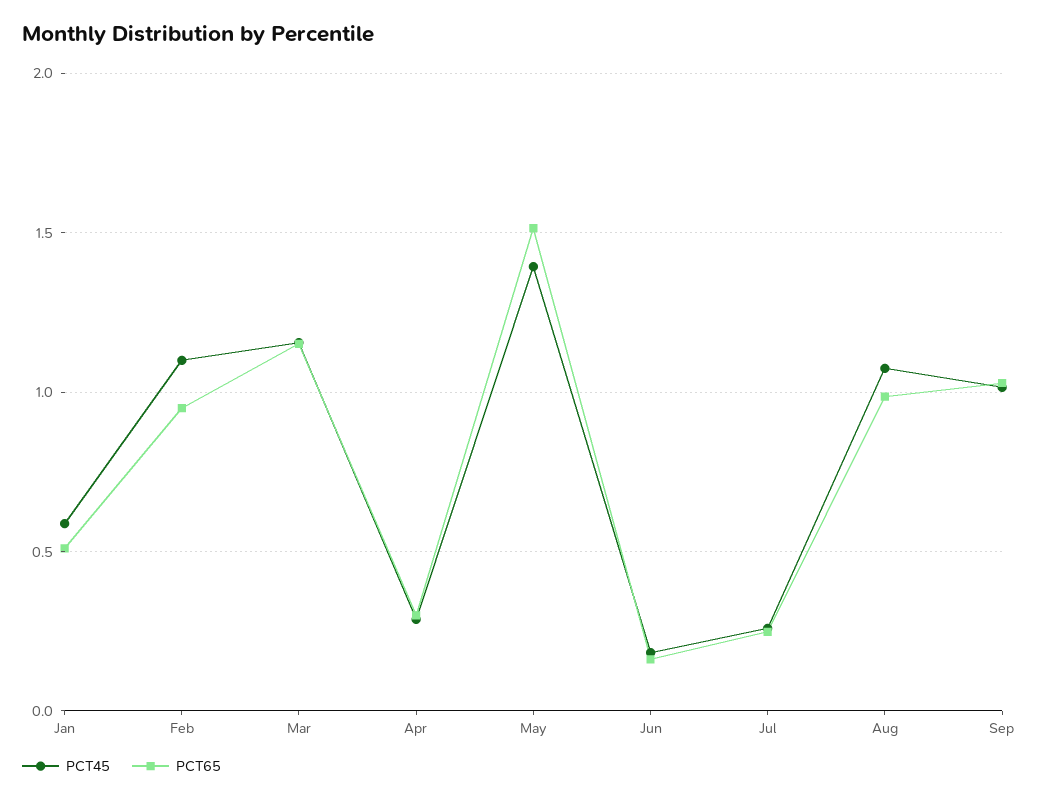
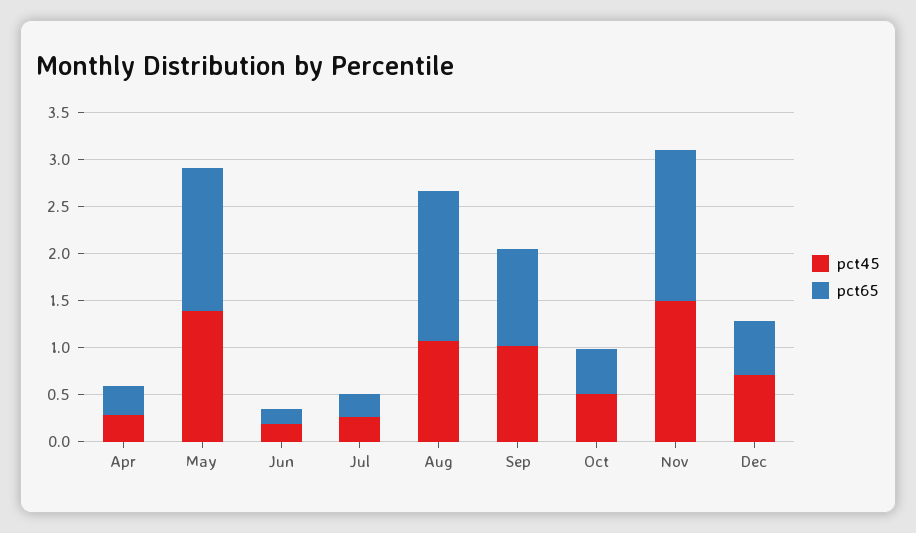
PCT45, Jan: 0.6 -> none
PCT65, Jan: 0.5 -> none
PCT45, Feb: 1.1 -> none
PCT65, Feb: 0.95 -> none
PCT45, Mar: 1.15 -> none
PCT65, Mar: 1.15 -> none
PCT65, Aug: 1 -> 1.6
PCT45, Oct: none -> 0.5
PCT65, Oct: none -> 0.5
PCT45, Nov: none -> 1.5
PCT65, Nov: none -> 1.6
PCT45, Dec: none -> 0.7
PCT65, Dec: none -> 0.6

